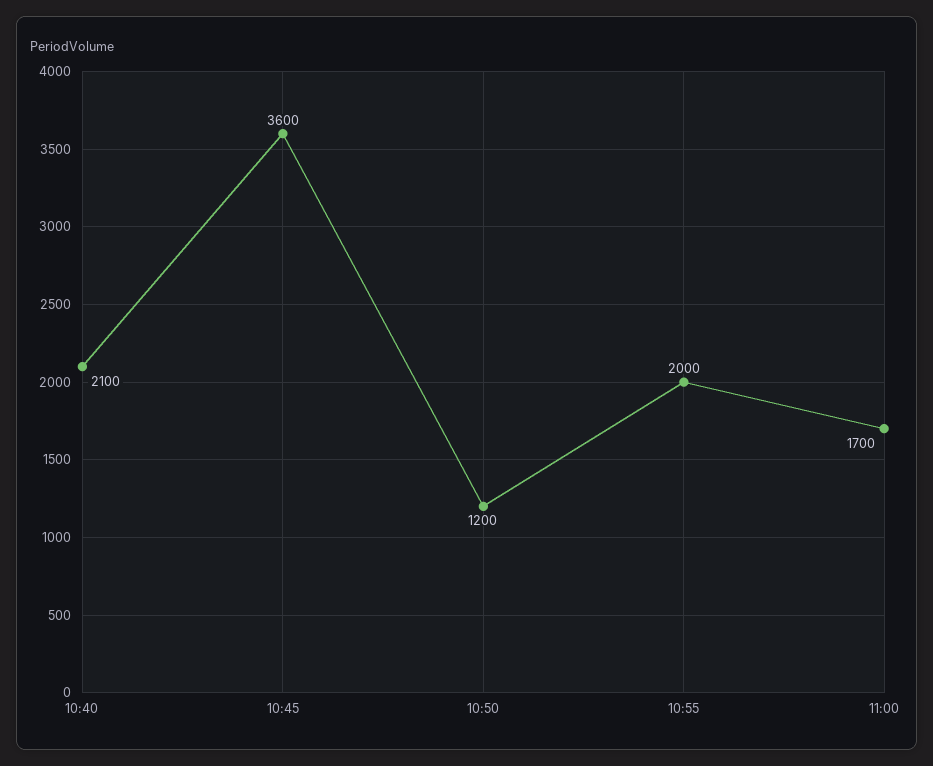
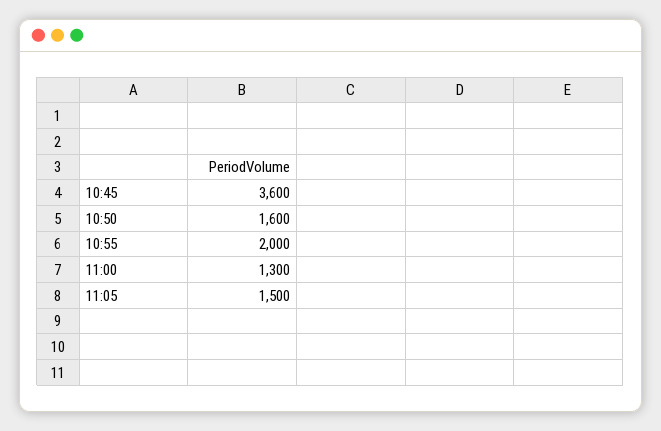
10:40: 2100 -> none
10:50: 1200 -> 1600
11:00: 1700 -> 1300
11:05: none -> 1500

